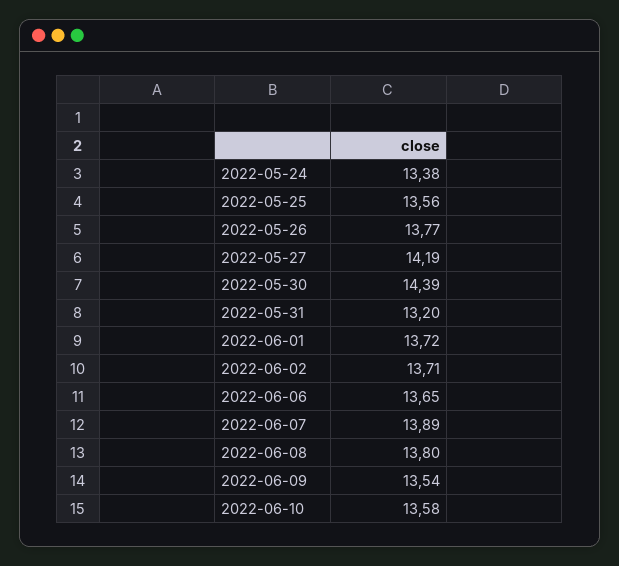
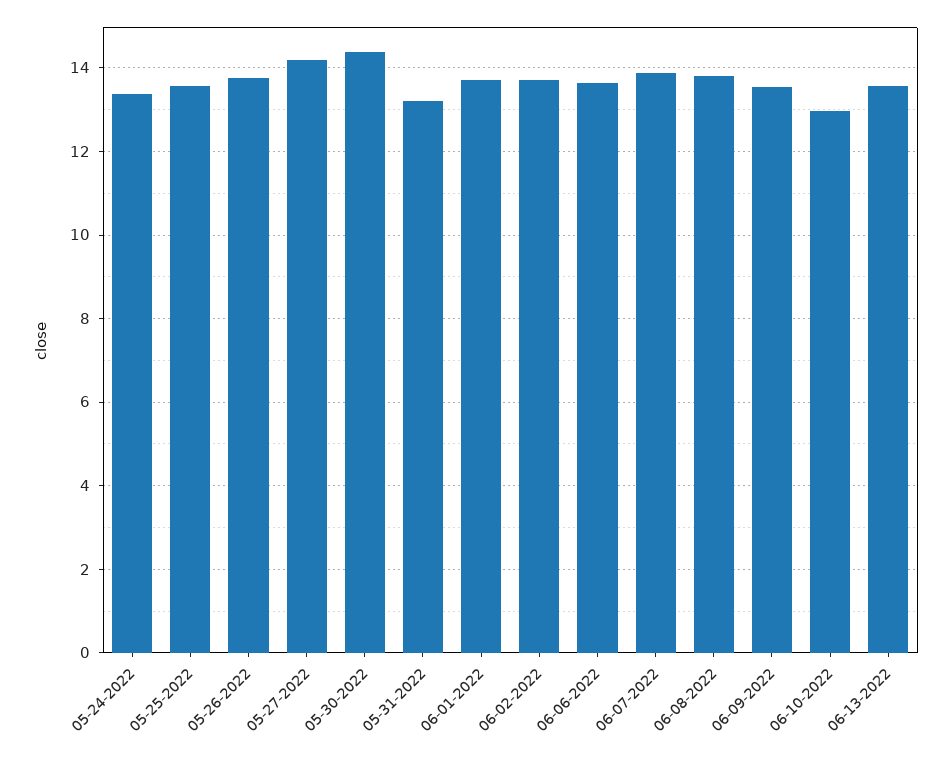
2022-06-10: 13.58 -> 13
06-13-2022: none -> 13.6

